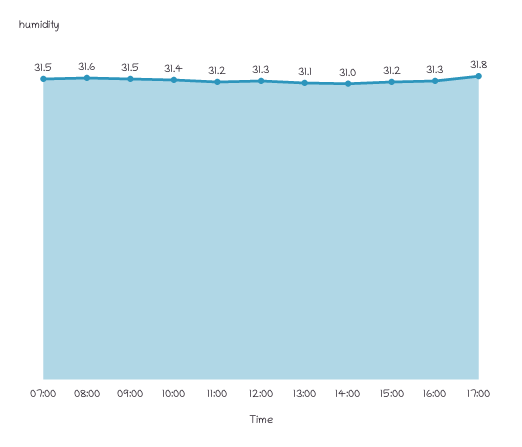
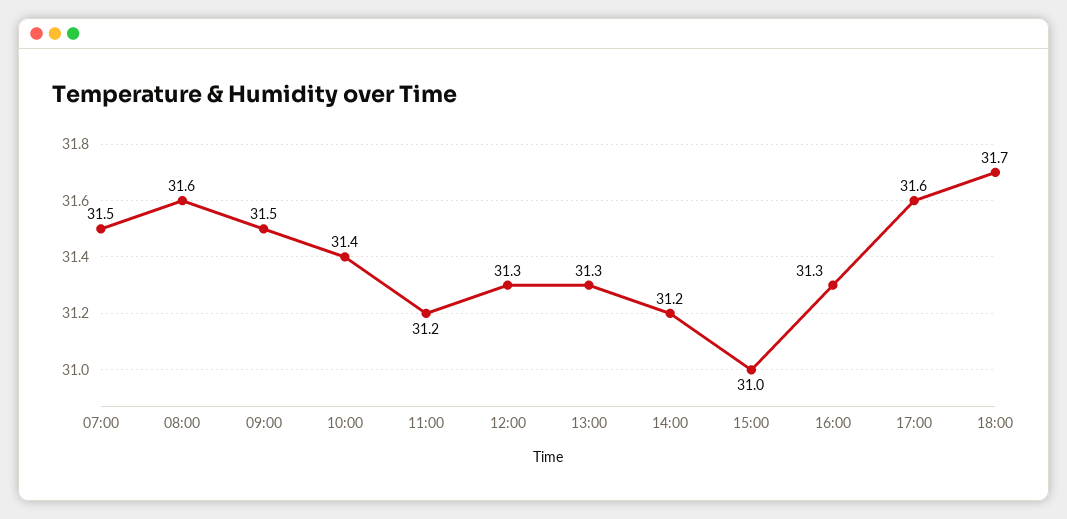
13:00: 31.1 -> 31.3
14:00: 31 -> 31.2
15:00: 31.2 -> 31
17:00: 31.8 -> 31.6
18:00: none -> 31.7

